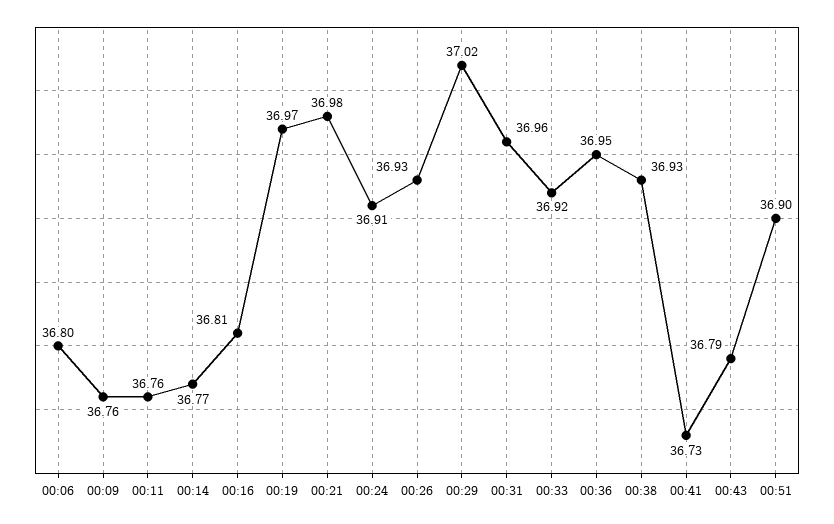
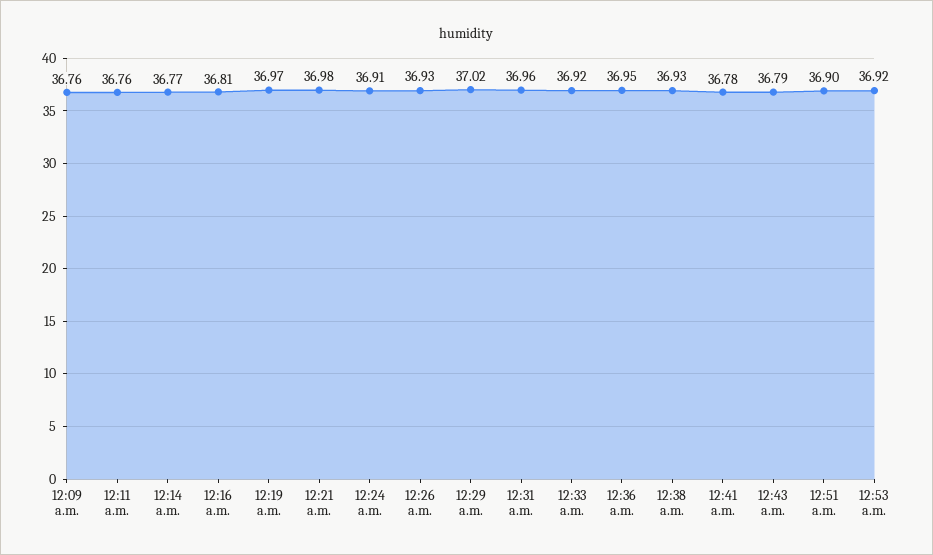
00:06: 36.8 -> none
00:41: 36.73 -> 36.78
12:53 a.m.: none -> 36.92

